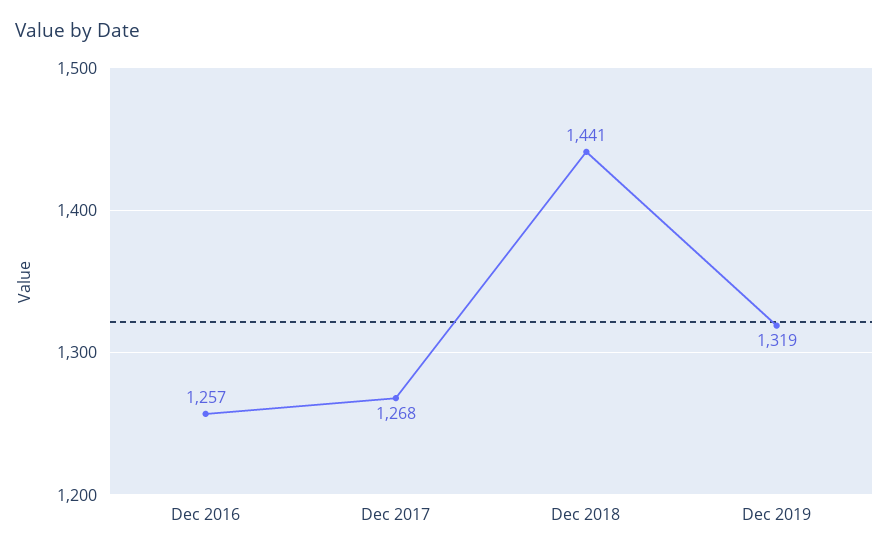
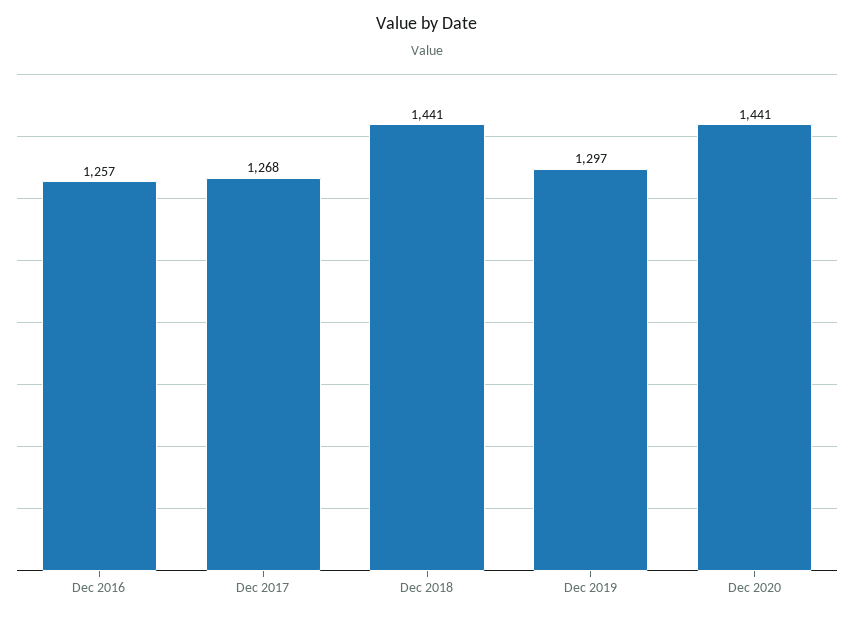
Dec 2019: 1319 -> 1297
Dec 2020: none -> 1441

